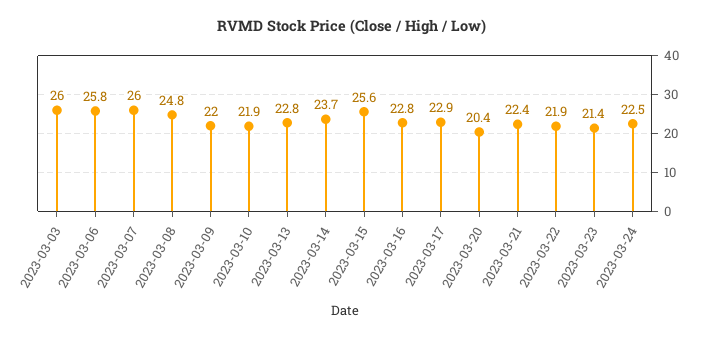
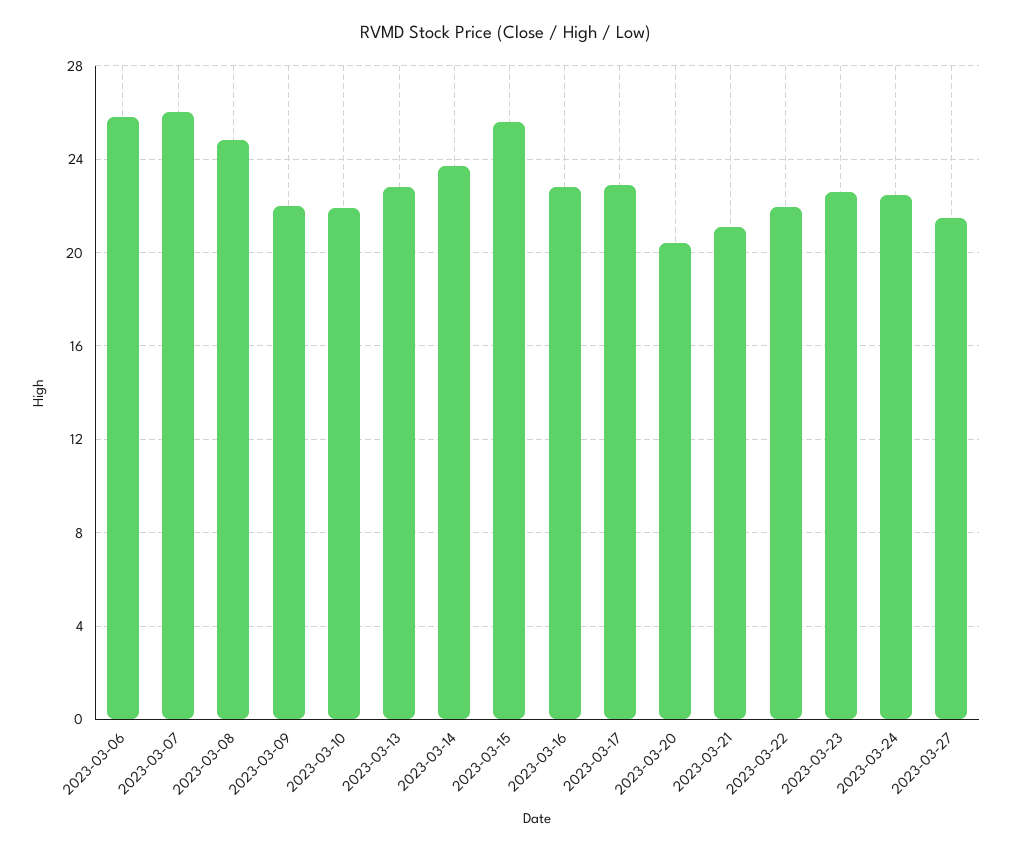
2023-03-03: 26 -> none
2023-03-21: 22.4 -> 21
2023-03-23: 21.4 -> 22.5
2023-03-27: none -> 21.5

